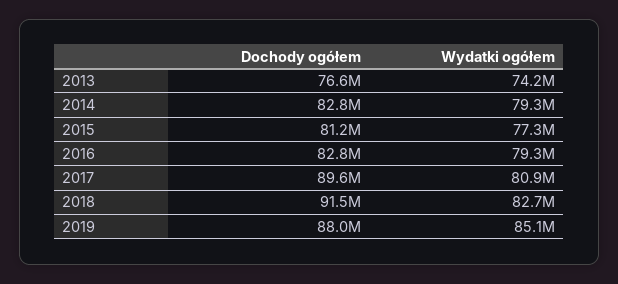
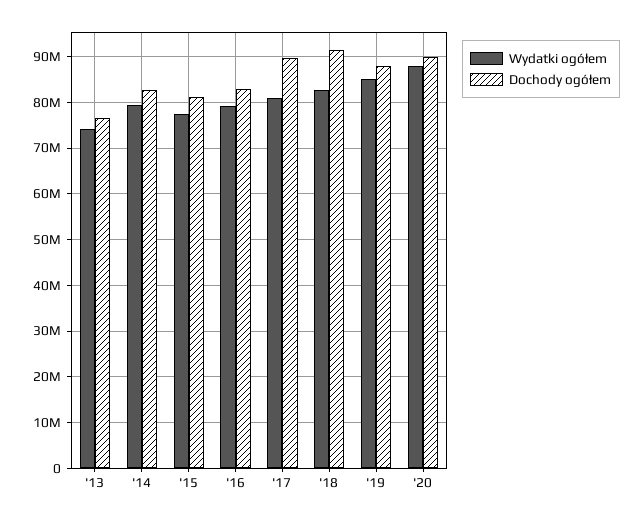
Wydatki ogółem, '20: none -> 88000000
Dochody ogółem, '20: none -> 90000000

